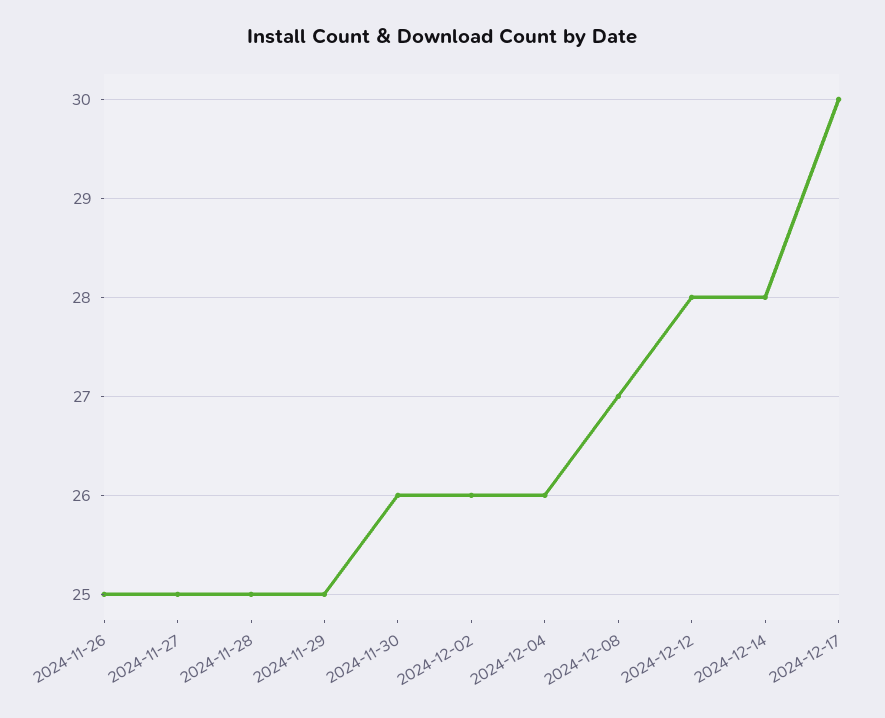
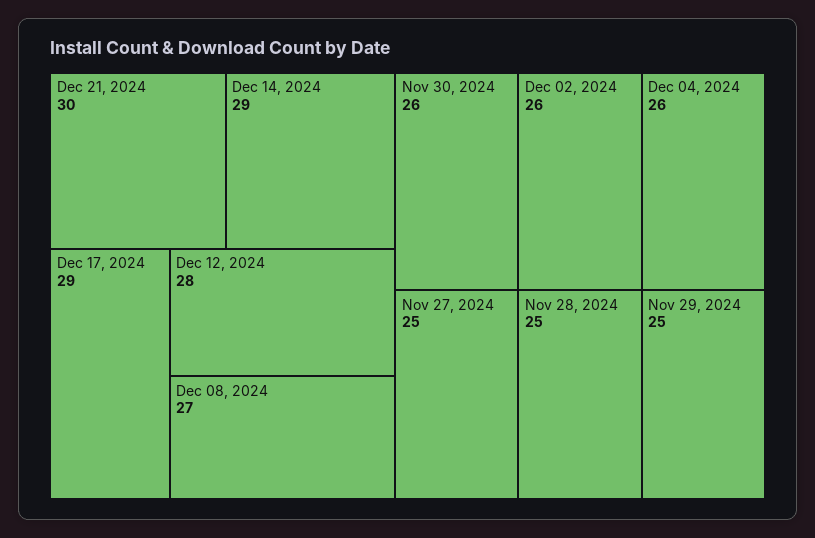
2024-11-26: 25 -> none
2024-12-14: 28 -> 29
2024-12-17: 30 -> 29
Dec 21, 2024: none -> 30

